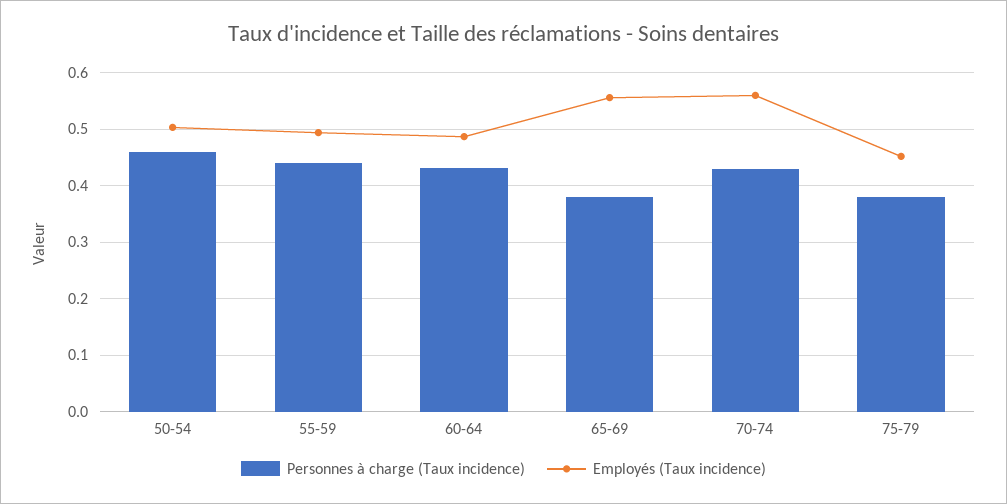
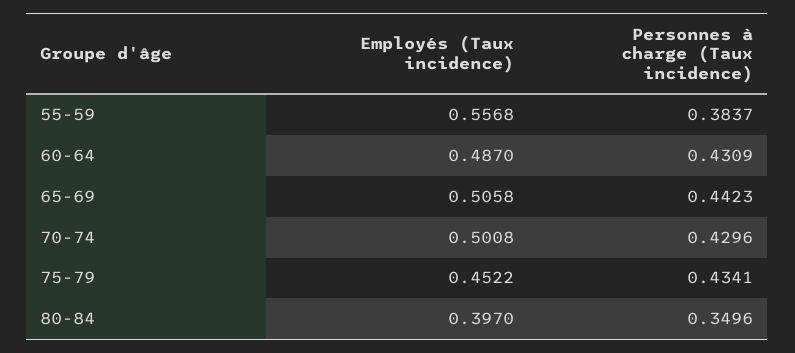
Personnes à charge (Taux incidence), 50-54: 0.46 -> none
Employés (Taux incidence), 50-54: 0.5 -> none
Personnes à charge (Taux incidence), 55-59: 0.44 -> 0.3837
Employés (Taux incidence), 55-59: 0.5 -> 0.5568
Personnes à charge (Taux incidence), 65-69: 0.38 -> 0.4423
Employés (Taux incidence), 65-69: 0.56 -> 0.5058
Employés (Taux incidence), 70-74: 0.56 -> 0.5008
Personnes à charge (Taux incidence), 75-79: 0.38 -> 0.4341
Employés (Taux incidence), 80-84: none -> 0.397
Personnes à charge (Taux incidence), 80-84: none -> 0.3496

